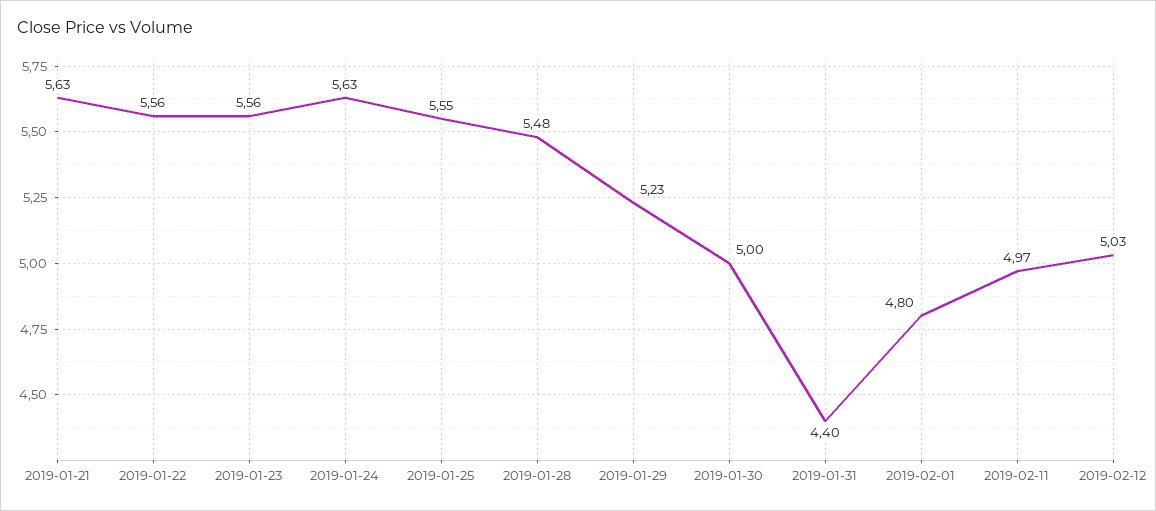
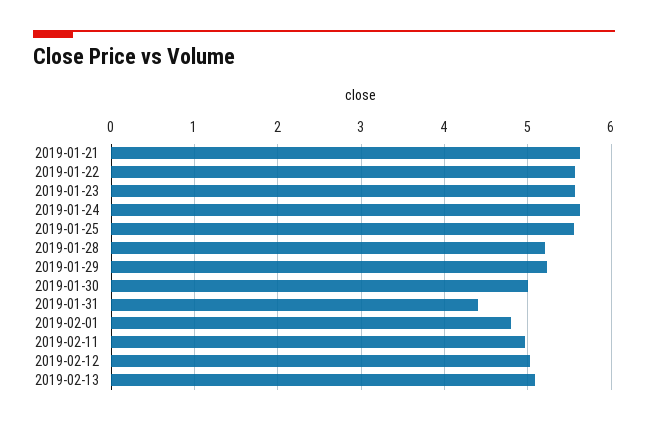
2019-01-28: 5.48 -> 5.2
2019-02-13: none -> 5.1

